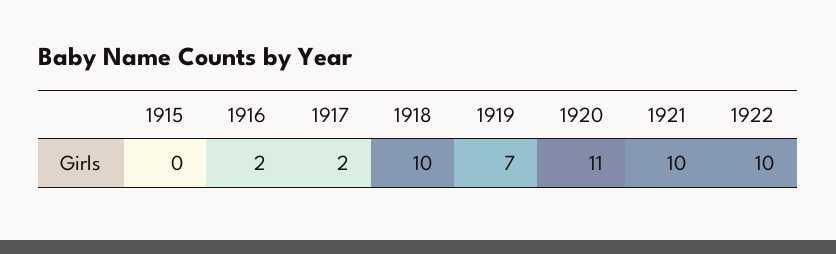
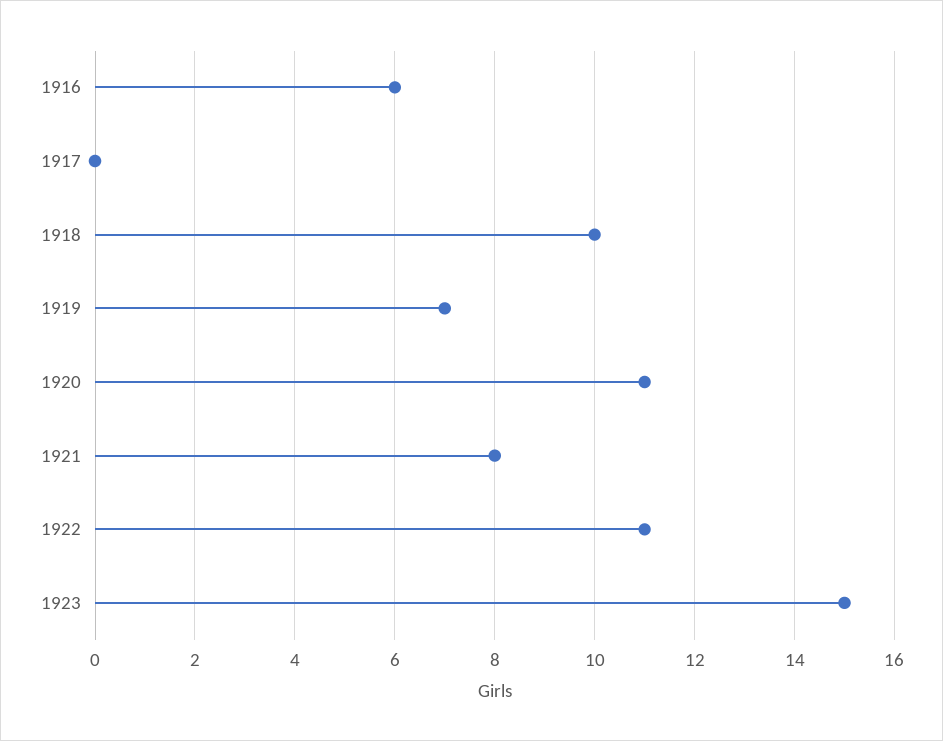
1915: 0 -> none
1916: 2 -> 6
1917: 2 -> 0
1921: 10 -> 8
1922: 10 -> 11
1923: none -> 15

